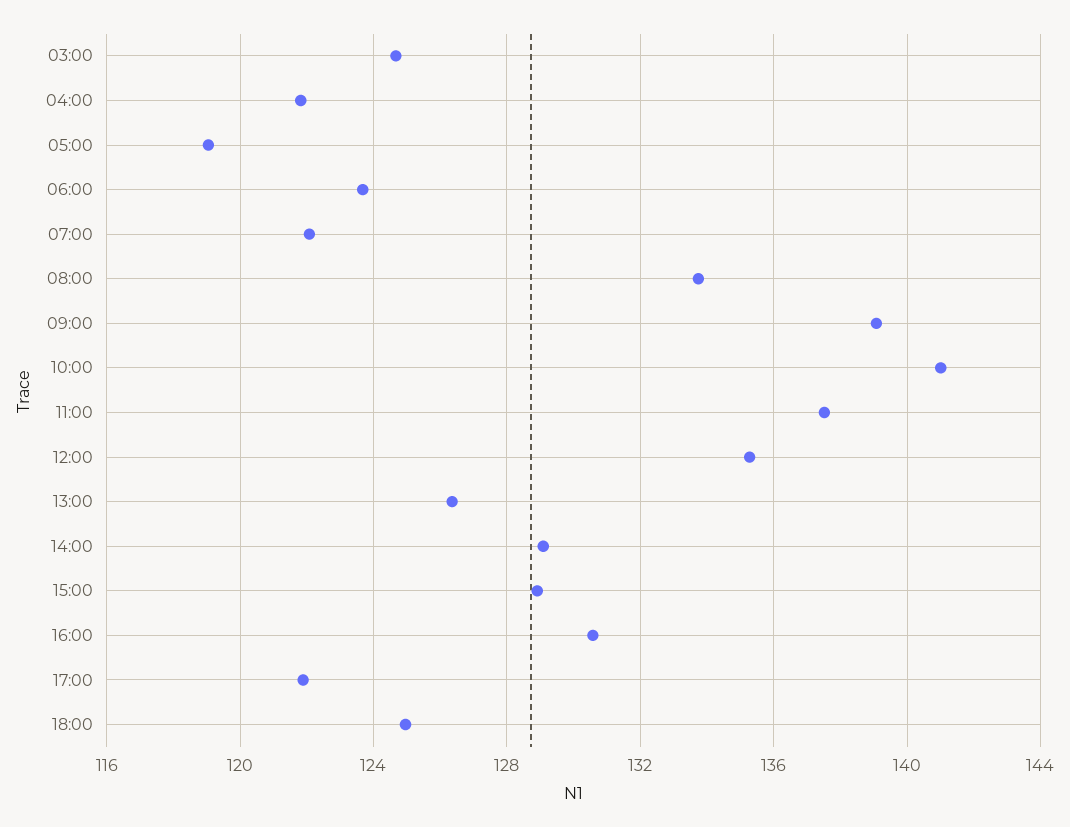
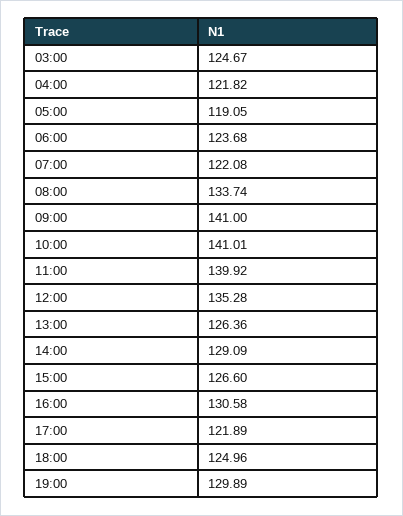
09:00: 139 -> 141
11:00: 137.5 -> 139.92
15:00: 129 -> 126.6
19:00: none -> 129.89

